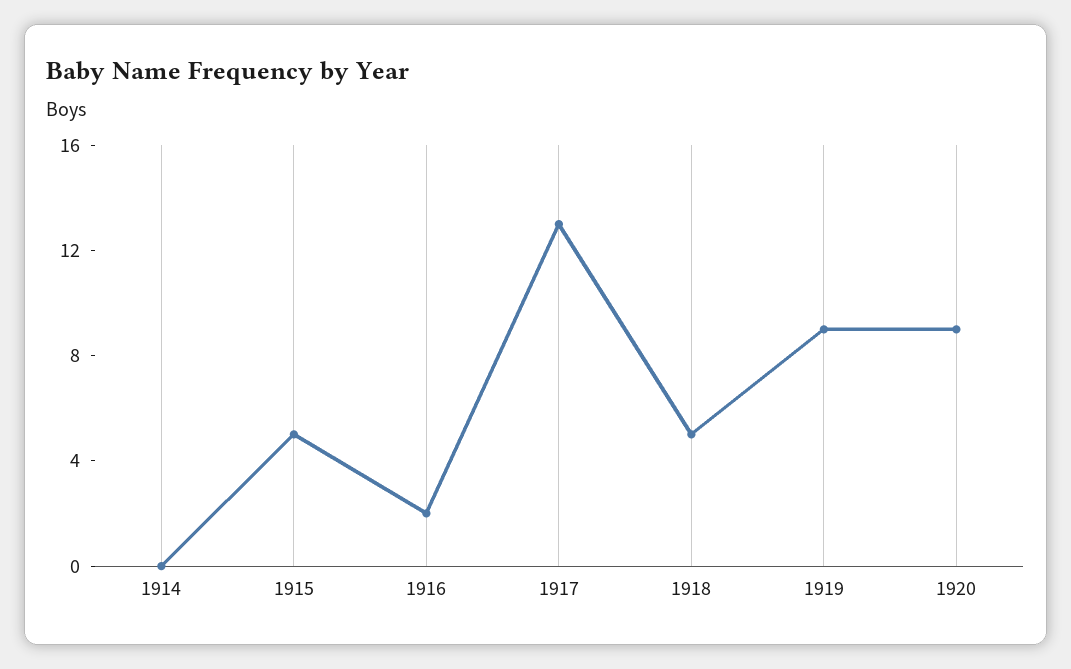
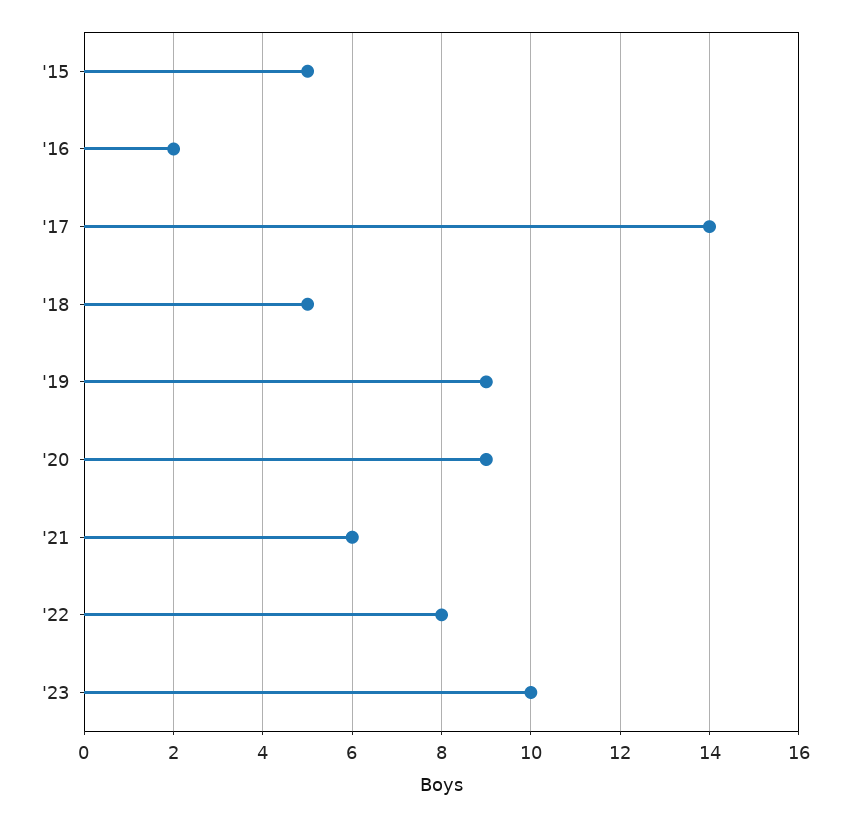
1914: 0 -> none
1917: 13 -> 14
'21: none -> 6
'22: none -> 8
'23: none -> 10

